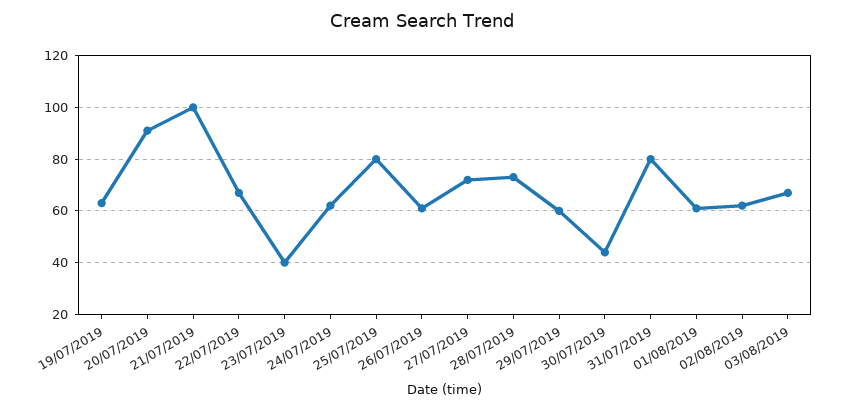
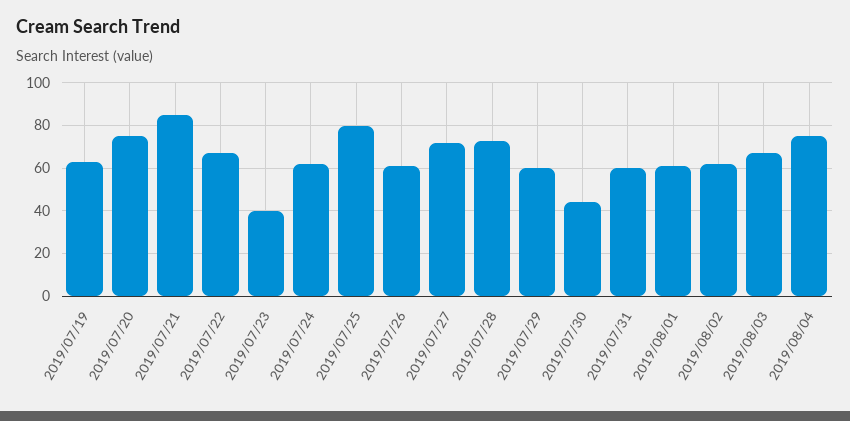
20/07/2019: 90 -> 75
21/07/2019: 100 -> 85
31/07/2019: 80 -> 60
2019/08/04: none -> 75

